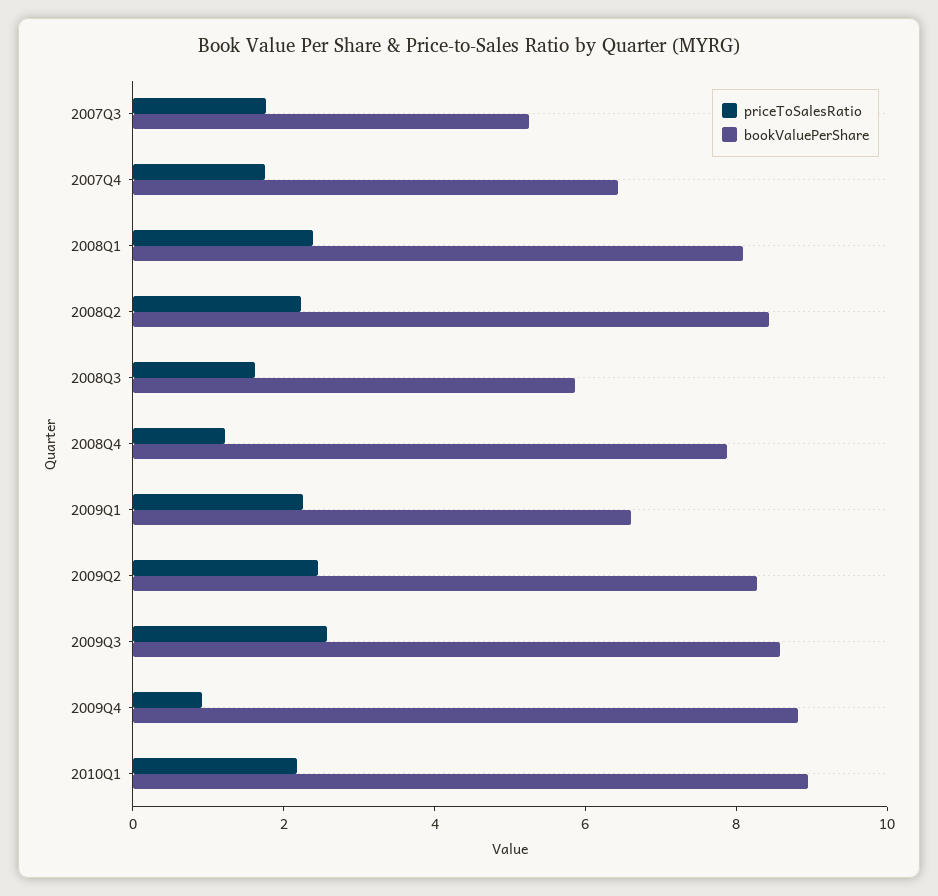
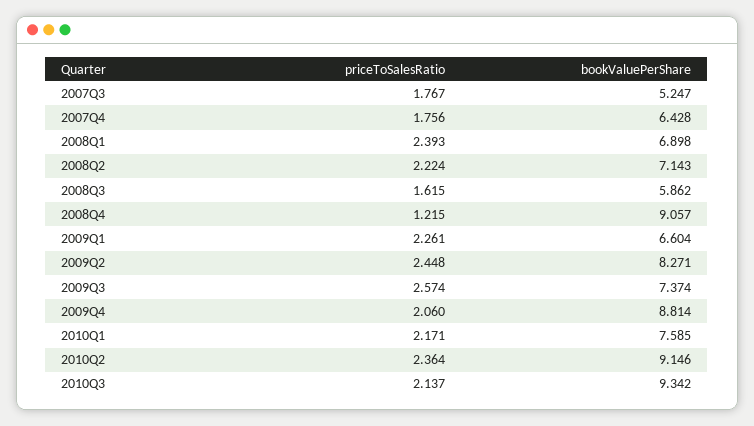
bookValuePerShare, 2008Q1: 8 -> 6.898
bookValuePerShare, 2008Q2: 8.5 -> 7.143
bookValuePerShare, 2008Q4: 8 -> 9.057
bookValuePerShare, 2009Q3: 8.5 -> 7.374
priceToSalesRatio, 2009Q4: 1 -> 2.06
bookValuePerShare, 2010Q1: 9 -> 7.585
priceToSalesRatio, 2010Q2: none -> 2.364
bookValuePerShare, 2010Q2: none -> 9.146
priceToSalesRatio, 2010Q3: none -> 2.137
bookValuePerShare, 2010Q3: none -> 9.342

